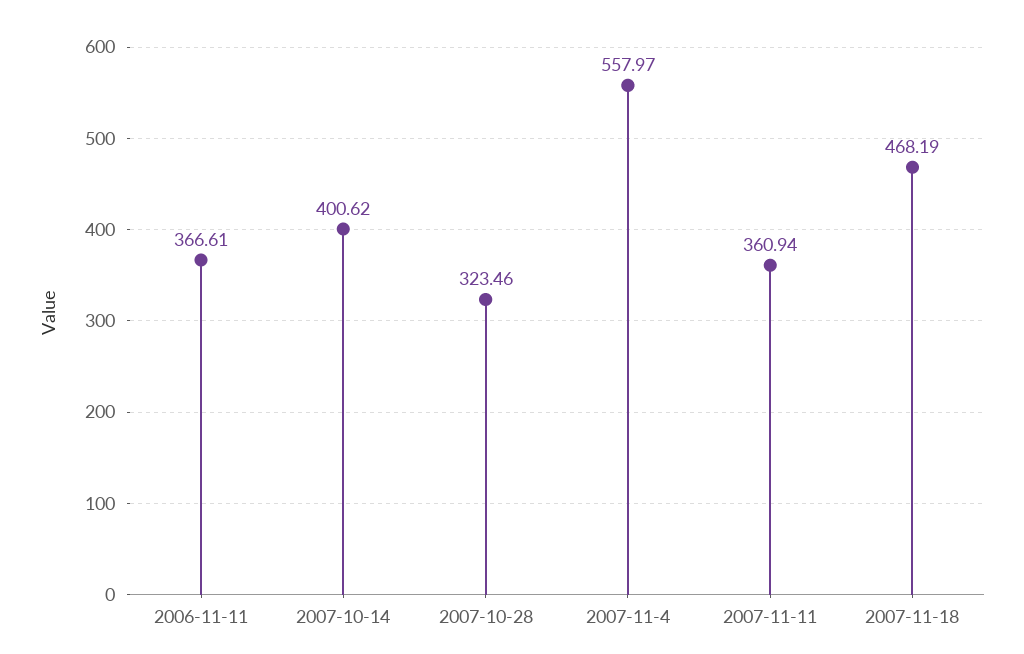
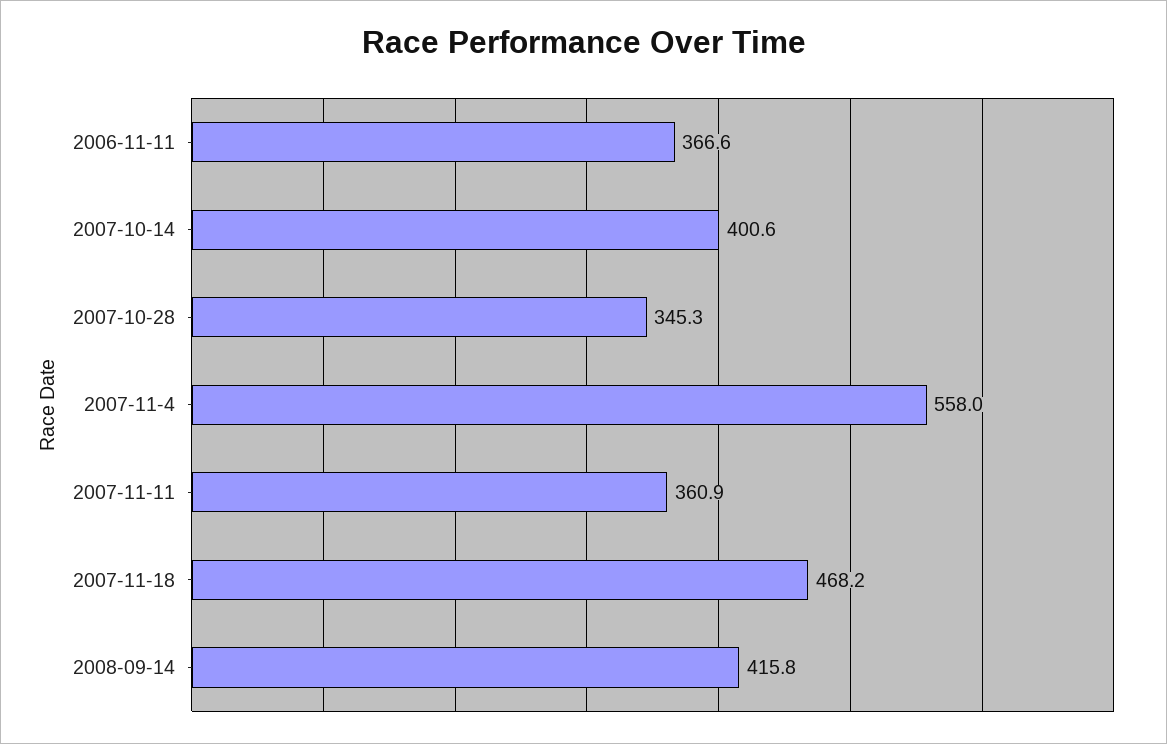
2007-10-28: 323.46 -> 345.3
2008-09-14: none -> 415.8

